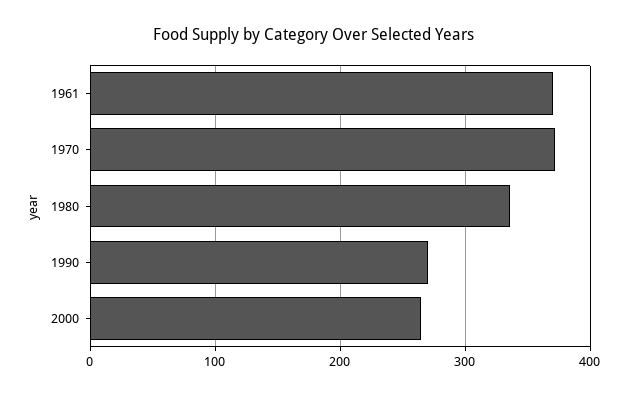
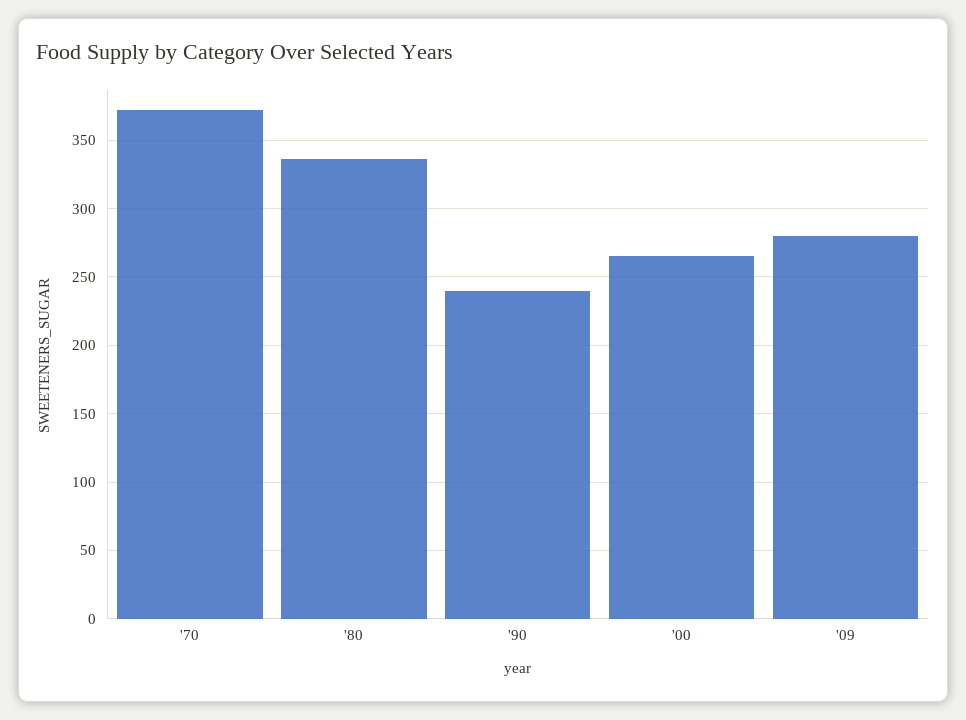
1961: 370 -> none
1990: 270 -> 240
'09: none -> 280

